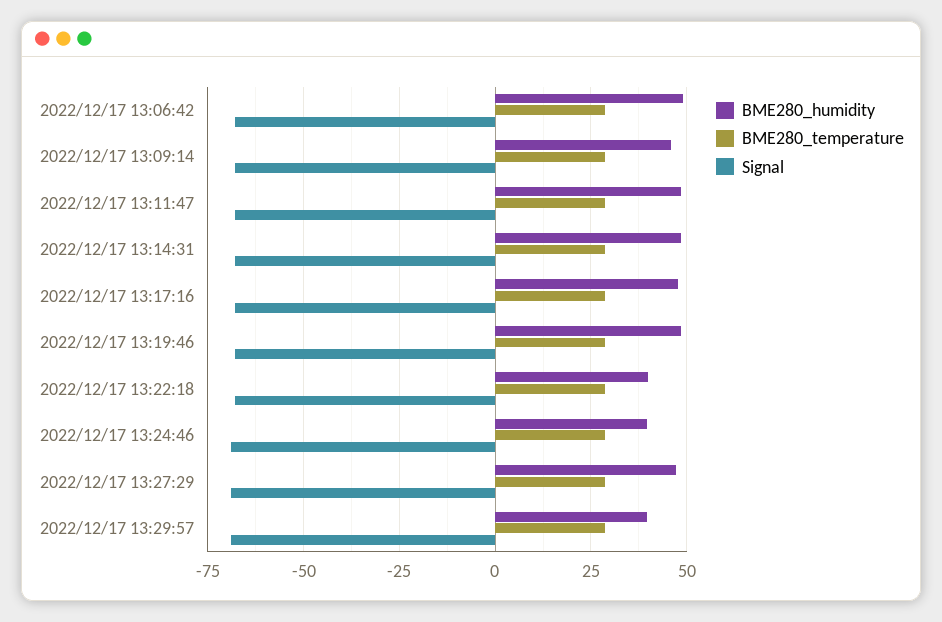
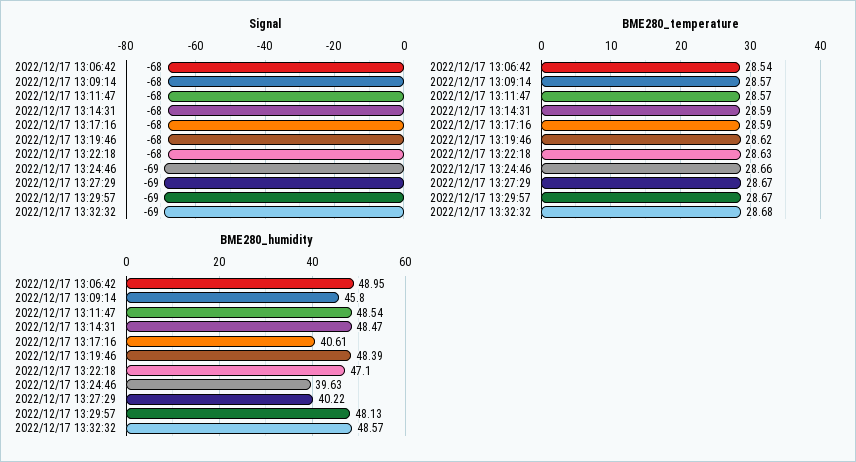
BME280_humidity, 2022/12/17 13:17:16: 47.5 -> 40.61
BME280_humidity, 2022/12/17 13:22:18: 40 -> 47.1
BME280_humidity, 2022/12/17 13:27:29: 47.5 -> 40.22
BME280_humidity, 2022/12/17 13:29:57: 40 -> 48.13
Signal, 2022/12/17 13:32:32: none -> -69
BME280_temperature, 2022/12/17 13:32:32: none -> 28.68
BME280_humidity, 2022/12/17 13:32:32: none -> 48.57

